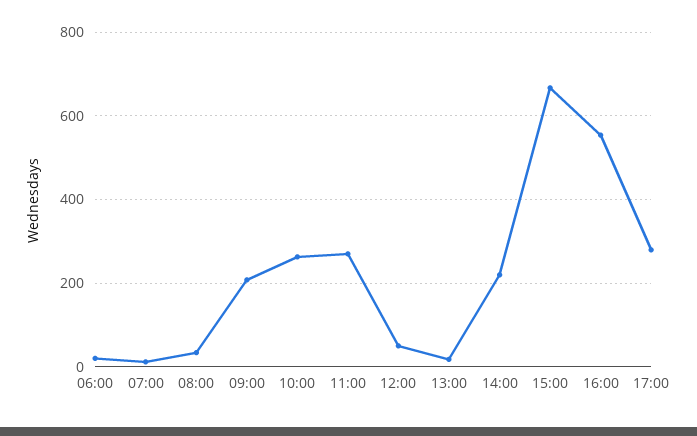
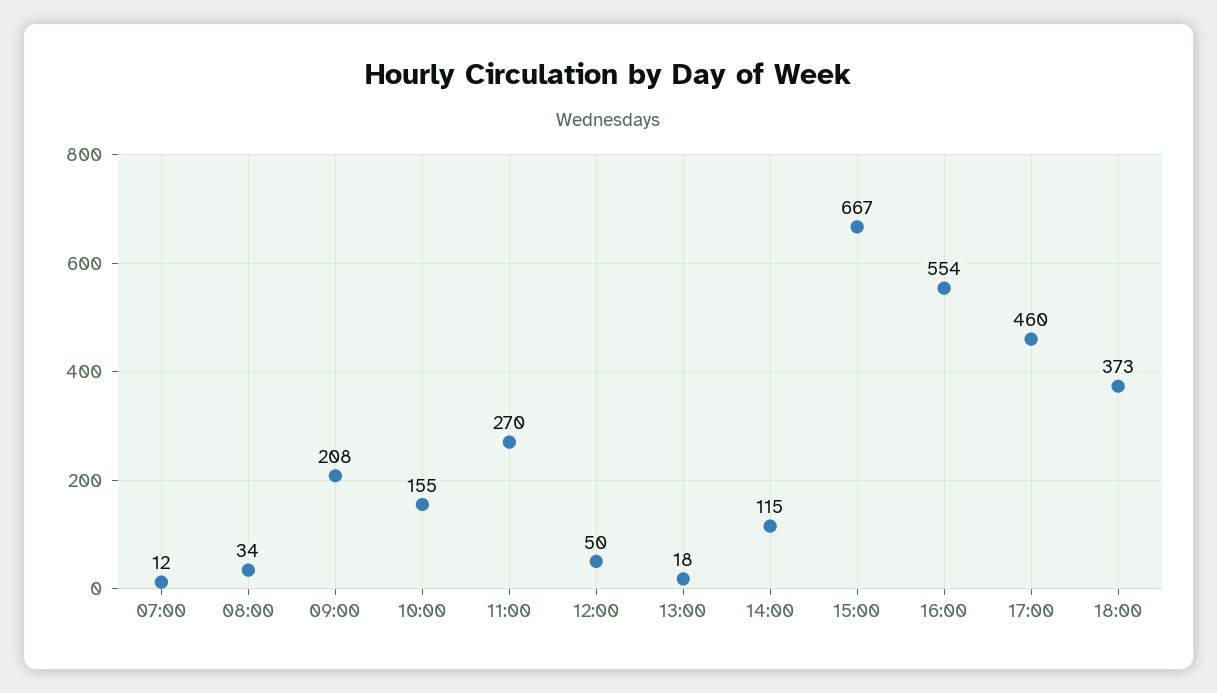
06:00: 20 -> none
10:00: 260 -> 155
14:00: 220 -> 115
17:00: 280 -> 460
18:00: none -> 373

